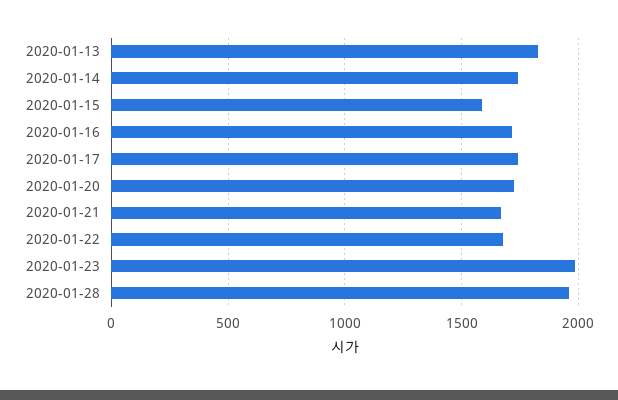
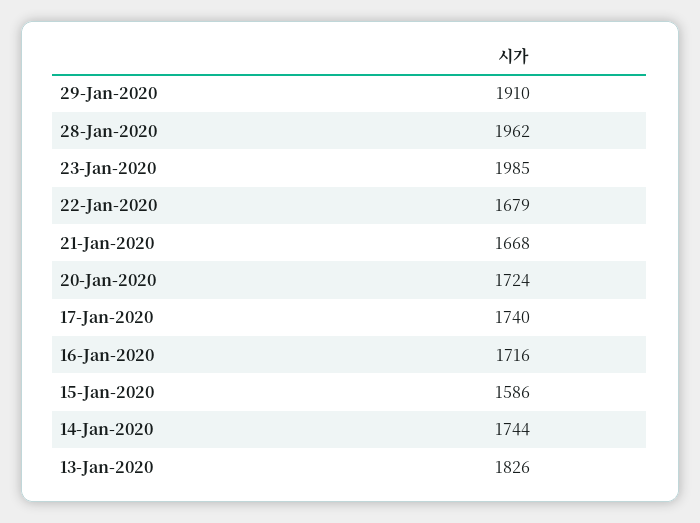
29-Jan-2020: none -> 1910

